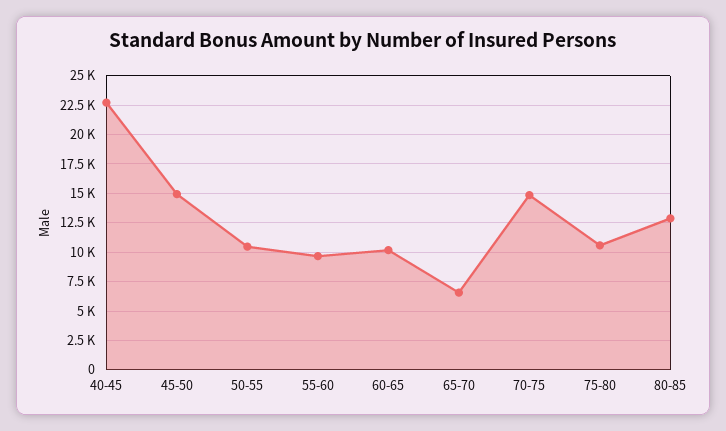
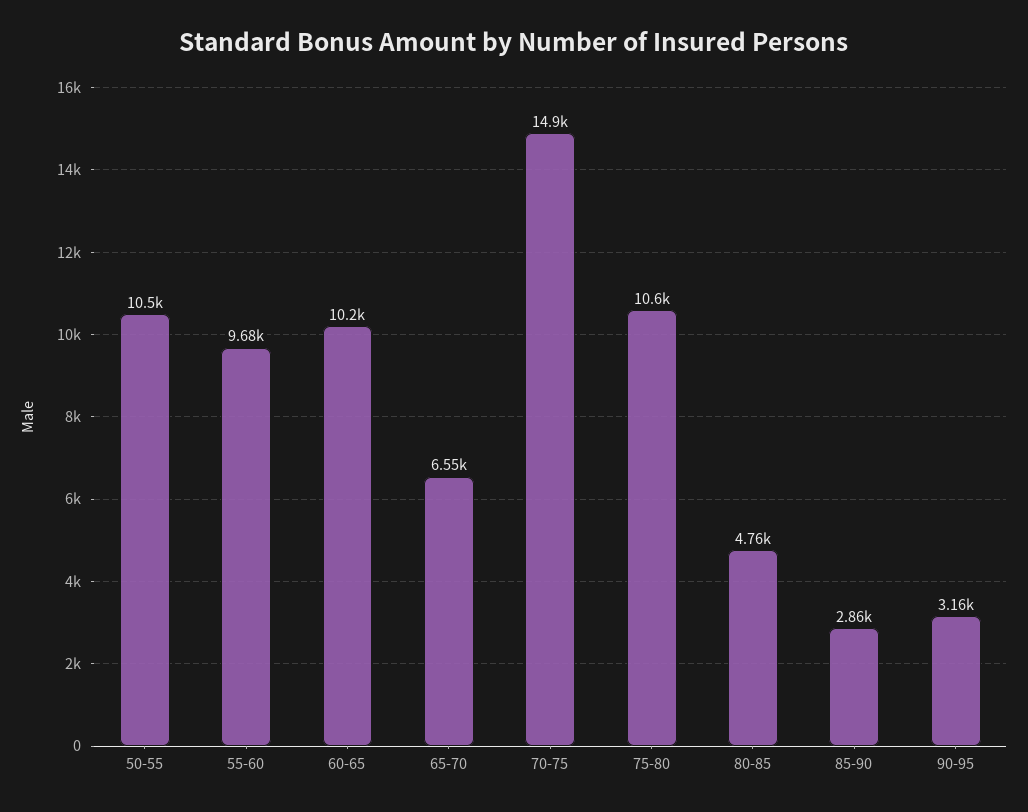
40-45: 22500 -> none
45-50: 15000 -> none
80-85: 12500 -> 4760
85-90: none -> 2860
90-95: none -> 3160

